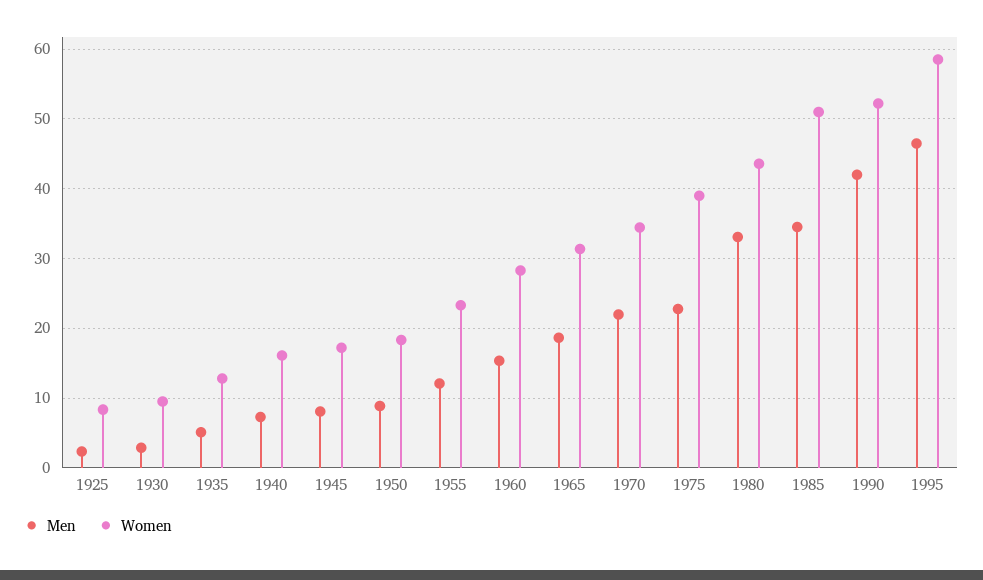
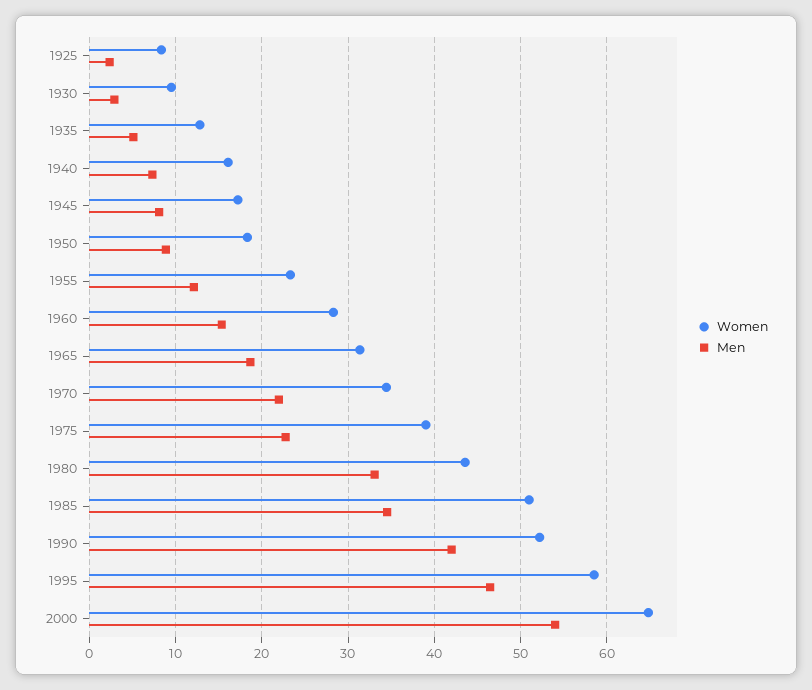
Women, 2000: none -> 65
Men, 2000: none -> 54

